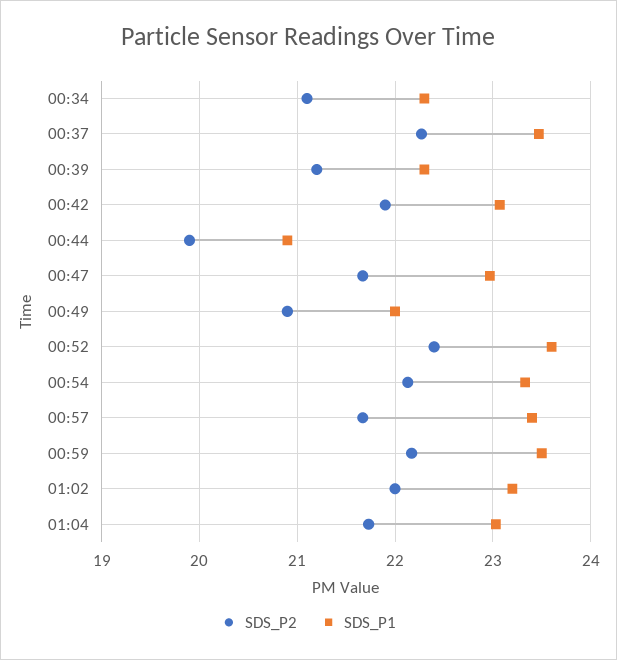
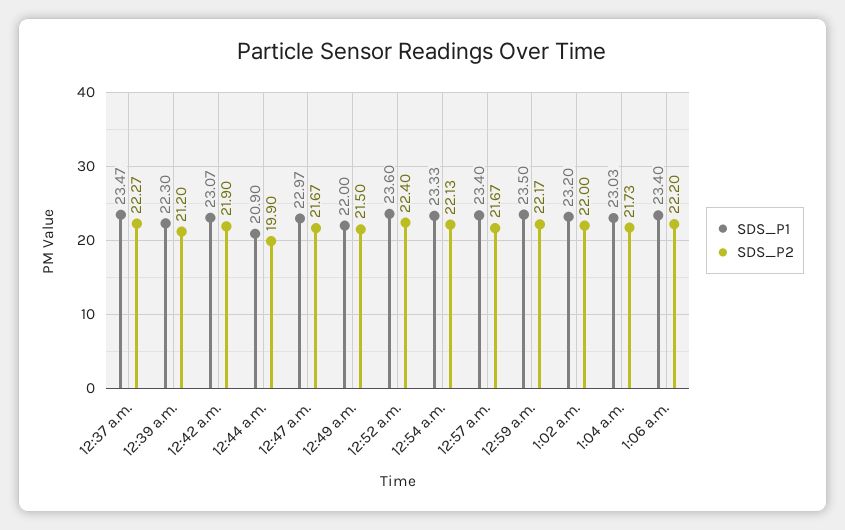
SDS_P2, 00:34: 21.1 -> none
SDS_P1, 00:34: 22.3 -> none
SDS_P2, 00:49: 20.9 -> 21.5
SDS_P1, 1:06 a.m.: none -> 23.4
SDS_P2, 1:06 a.m.: none -> 22.2

